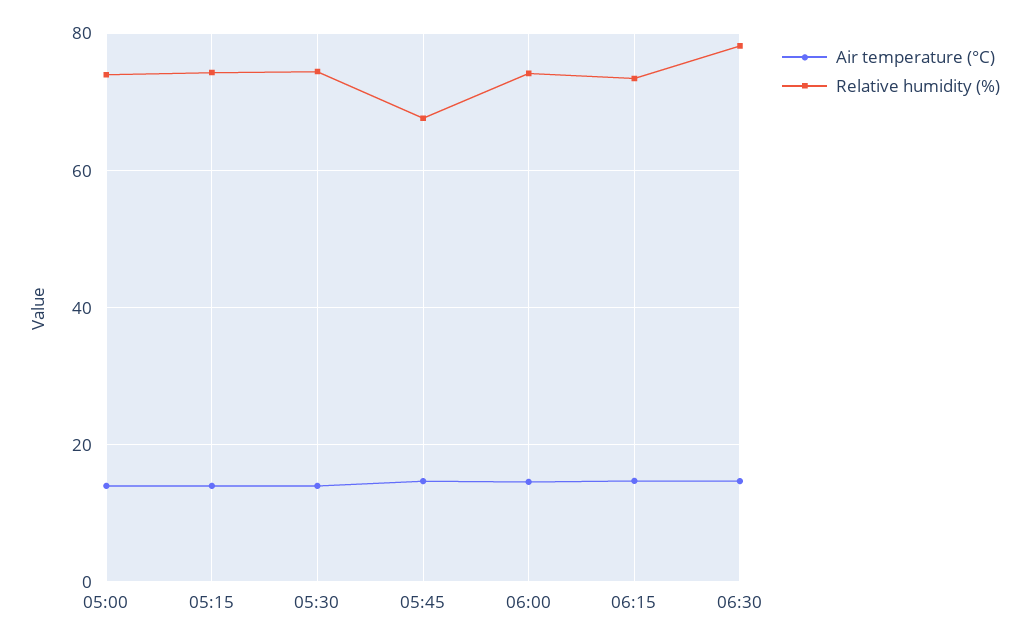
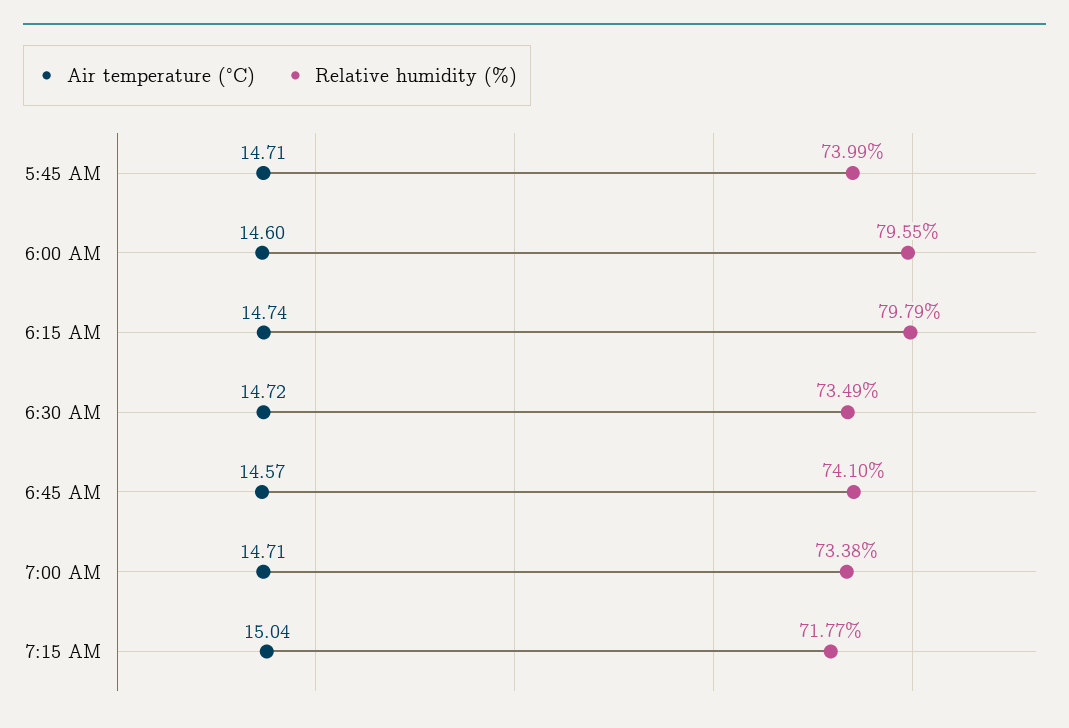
Air temperature (°C), 05:00: 14 -> none
Relative humidity (%), 05:00: 74 -> none
Air temperature (°C), 05:15: 14 -> none
Relative humidity (%), 05:15: 74 -> none
Air temperature (°C), 05:30: 14 -> none
Relative humidity (%), 05:30: 74 -> none
Relative humidity (%), 05:45: 68 -> 73.99
Relative humidity (%), 06:00: 74 -> 79.55
Relative humidity (%), 06:15: 74 -> 79.79
Relative humidity (%), 06:30: 78 -> 73.49
Air temperature (°C), 6:45 AM: none -> 14.57
Relative humidity (%), 6:45 AM: none -> 74.1
Air temperature (°C), 7:00 AM: none -> 14.71
Relative humidity (%), 7:00 AM: none -> 73.38
Air temperature (°C), 7:15 AM: none -> 15.04
Relative humidity (%), 7:15 AM: none -> 71.77

